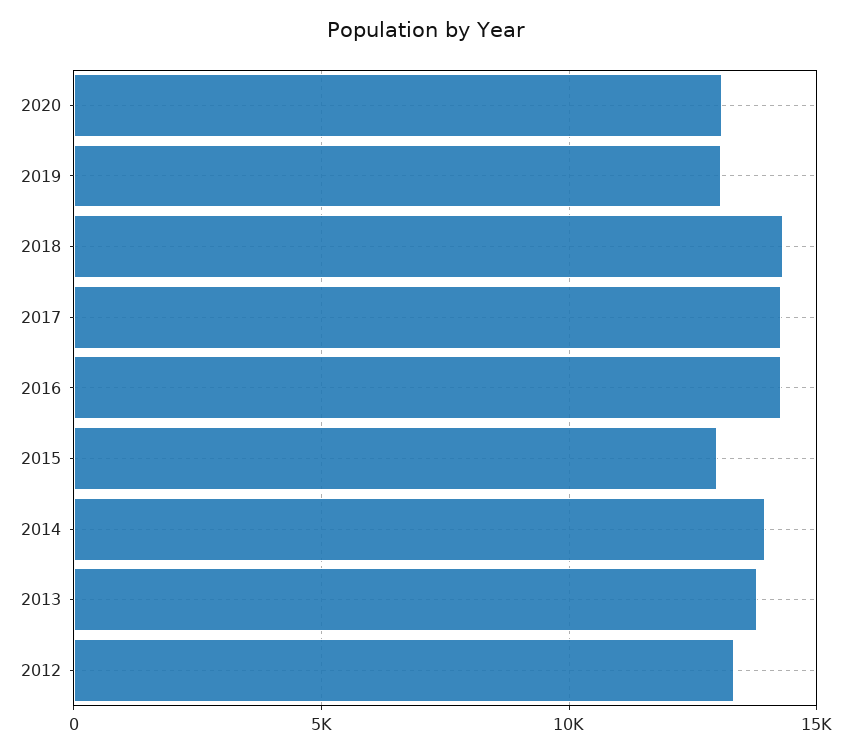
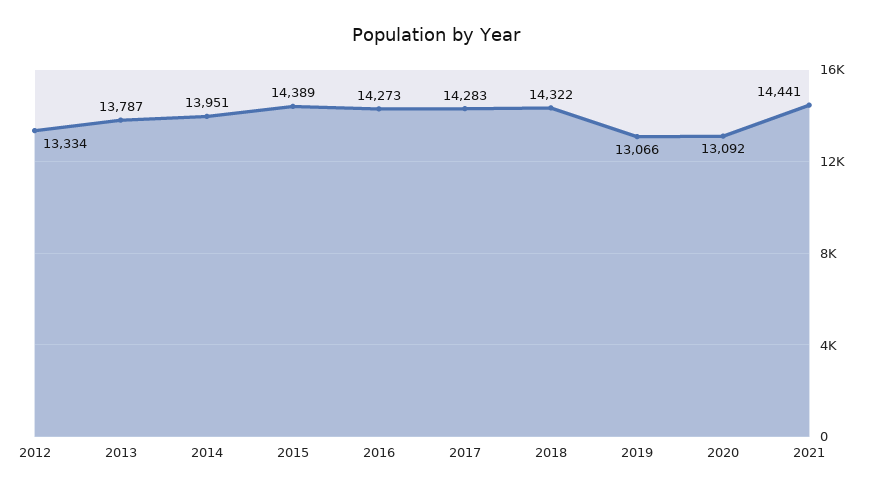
2015: 13000 -> 14389
2021: none -> 14441

